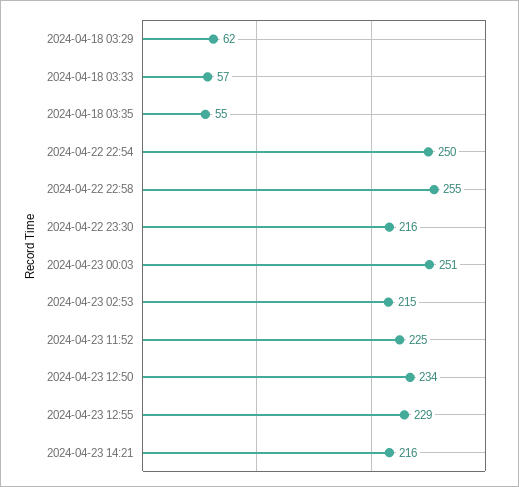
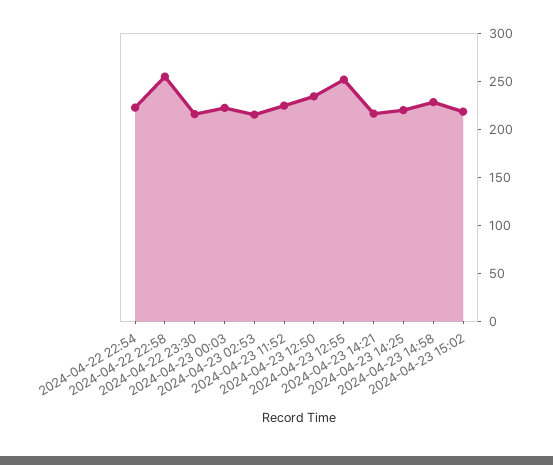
2024-04-18 03:29: 62 -> none
2024-04-18 03:33: 57 -> none
2024-04-18 03:35: 55 -> none
2024-04-22 22:54: 250 -> 220
2024-04-23 00:03: 251 -> 220
2024-04-23 12:55: 229 -> 250
2024-04-23 14:25: none -> 220
2024-04-23 14:58: none -> 230
2024-04-23 15:02: none -> 220

